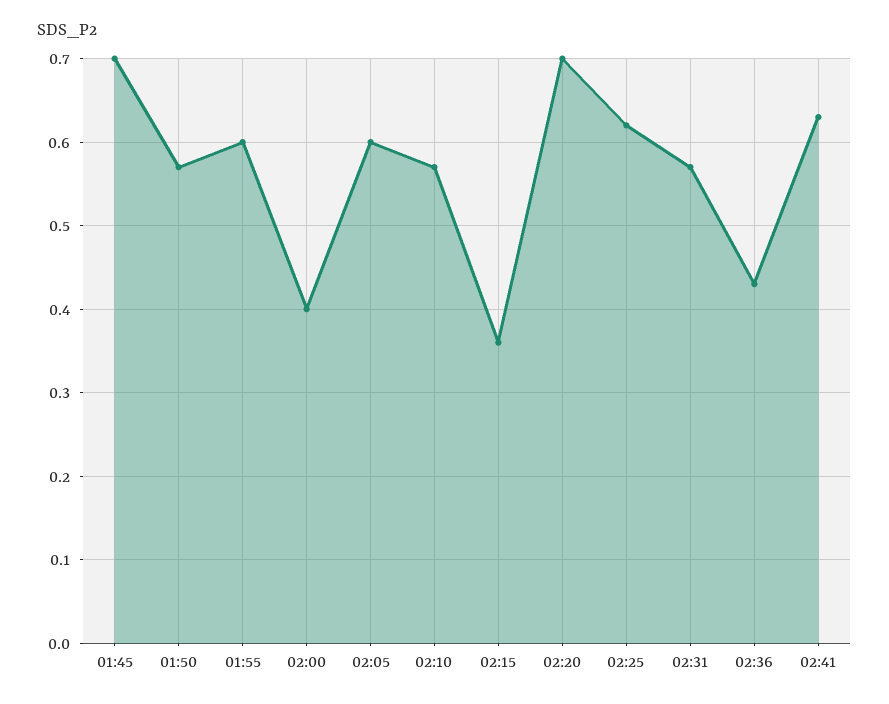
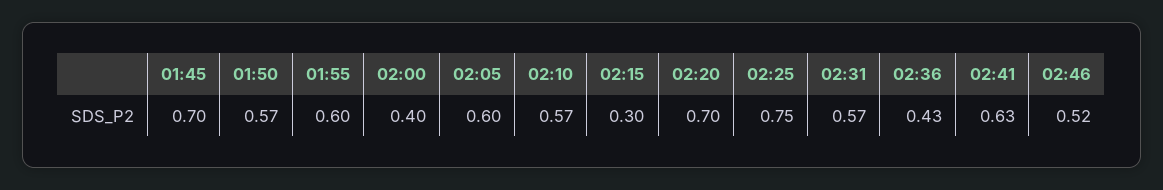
02:15: 0.36 -> 0.3
02:25: 0.62 -> 0.75
02:46: none -> 0.52

